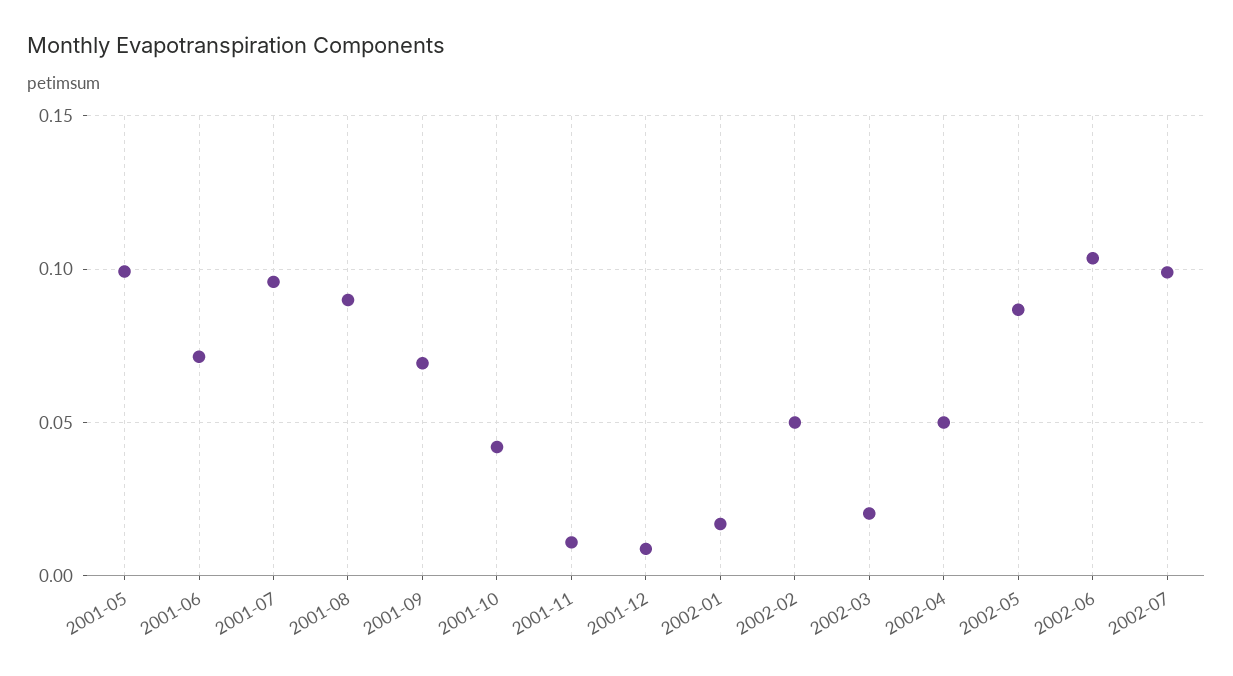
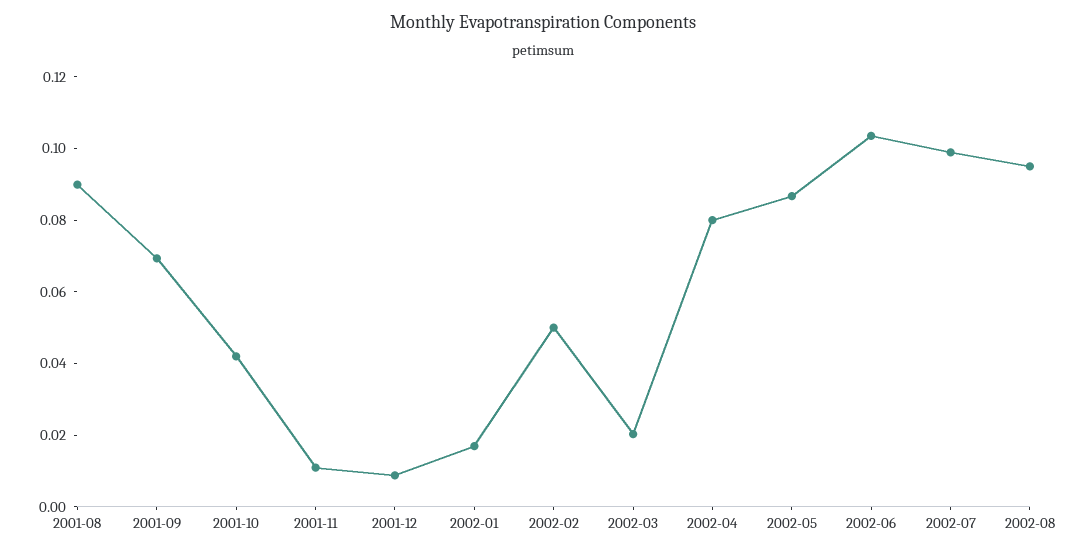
2001-05: 0.1 -> none
2001-06: 0.07 -> none
2001-07: 0.095 -> none
2002-04: 0.05 -> 0.08
2002-08: none -> 0.095

